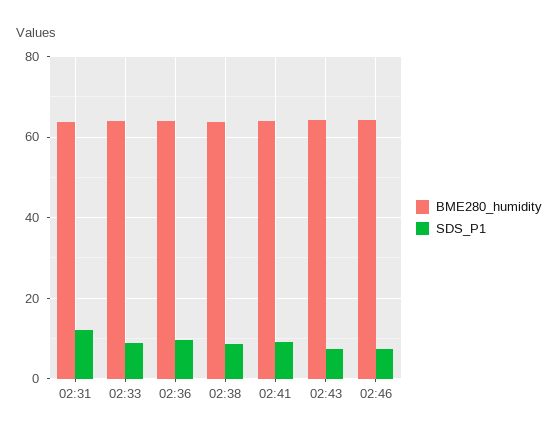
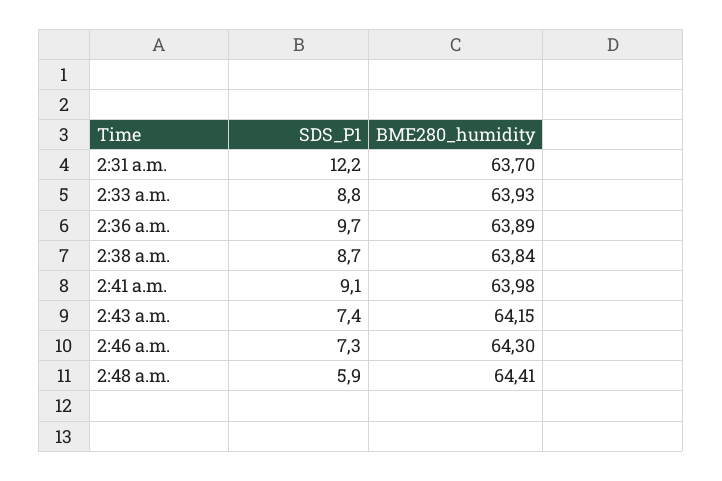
SDS_P1, 2:48 a.m.: none -> 5.9
BME280_humidity, 2:48 a.m.: none -> 64.41

